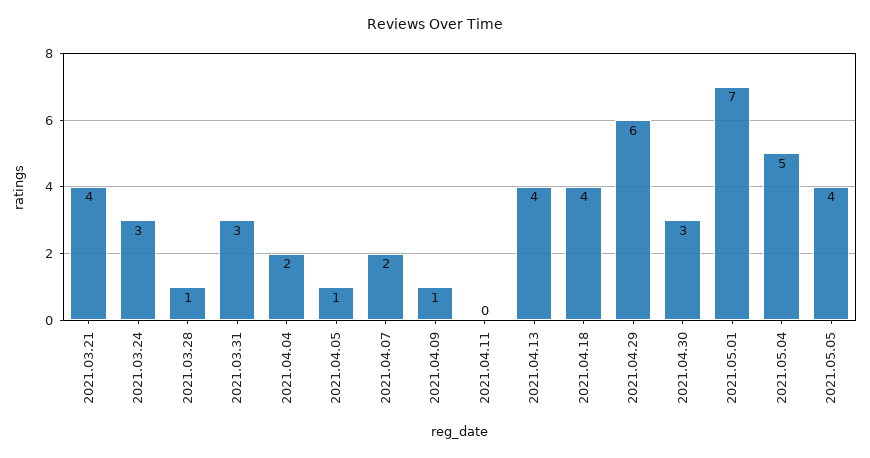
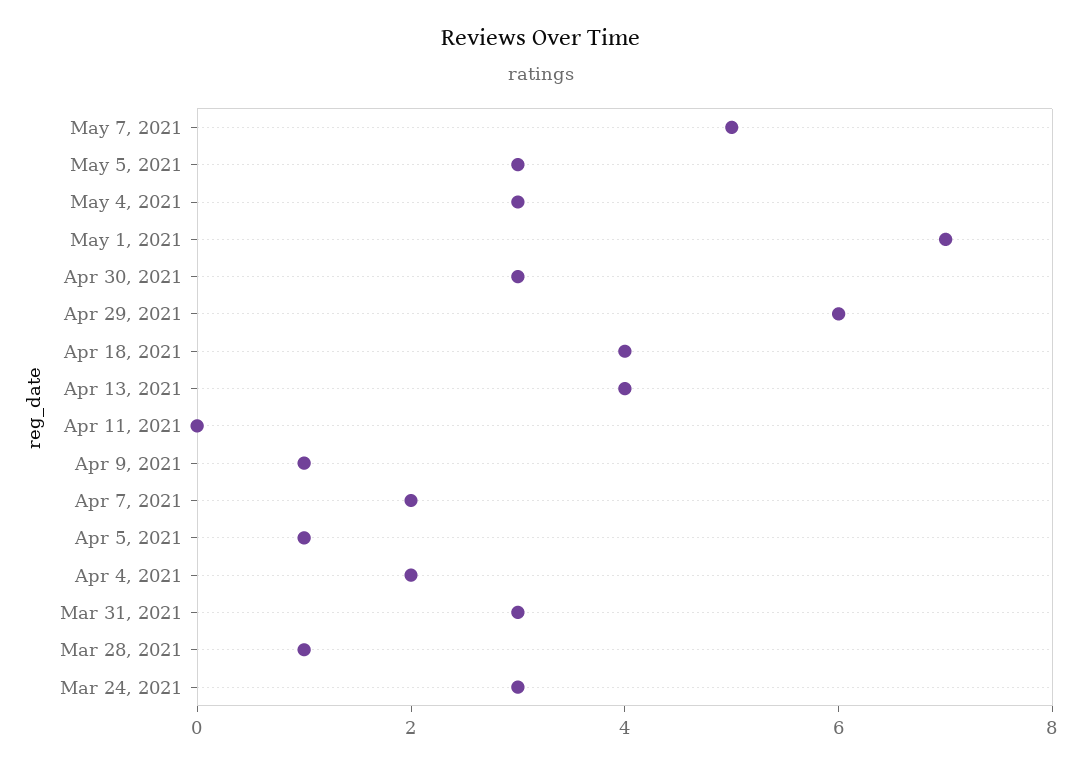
2021.03.21: 4 -> none
2021.05.04: 5 -> 3
2021.05.05: 4 -> 3
May 7, 2021: none -> 5

